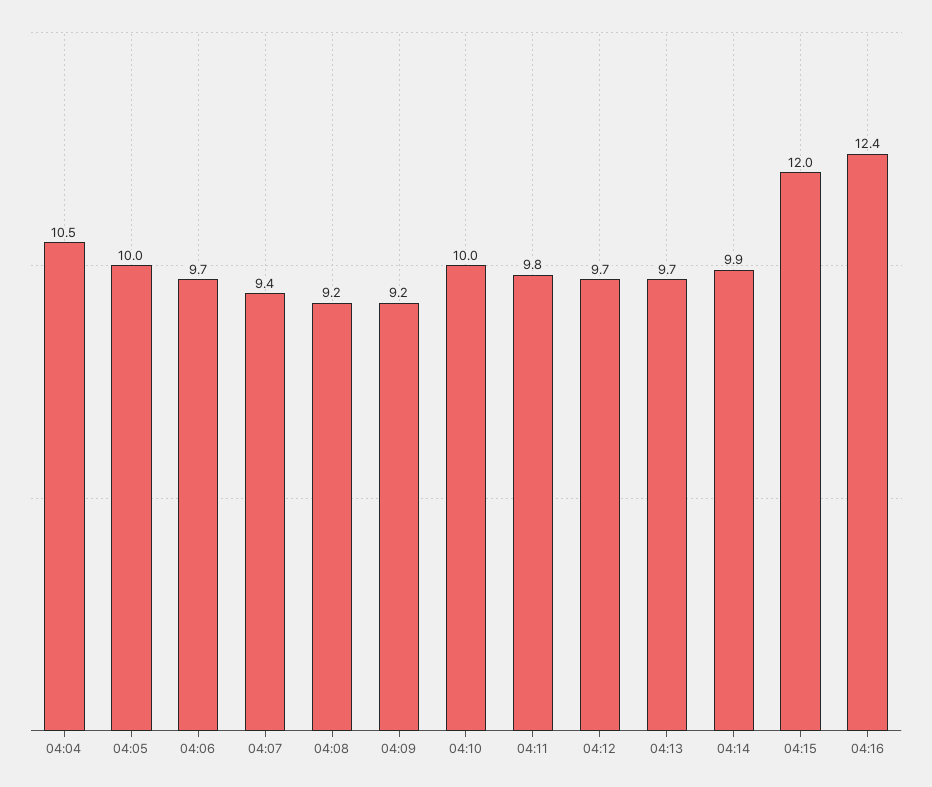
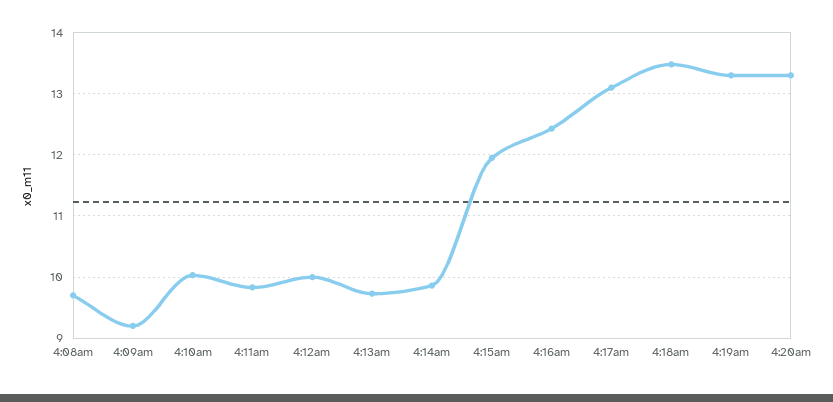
04:04: 10.5 -> none
04:05: 10 -> none
04:06: 9.7 -> none
04:07: 9.4 -> none
04:08: 9.2 -> 9.7
04:12: 9.7 -> 10
4:17am: none -> 13.1
4:18am: none -> 13.5
4:19am: none -> 13.3
4:20am: none -> 13.3

